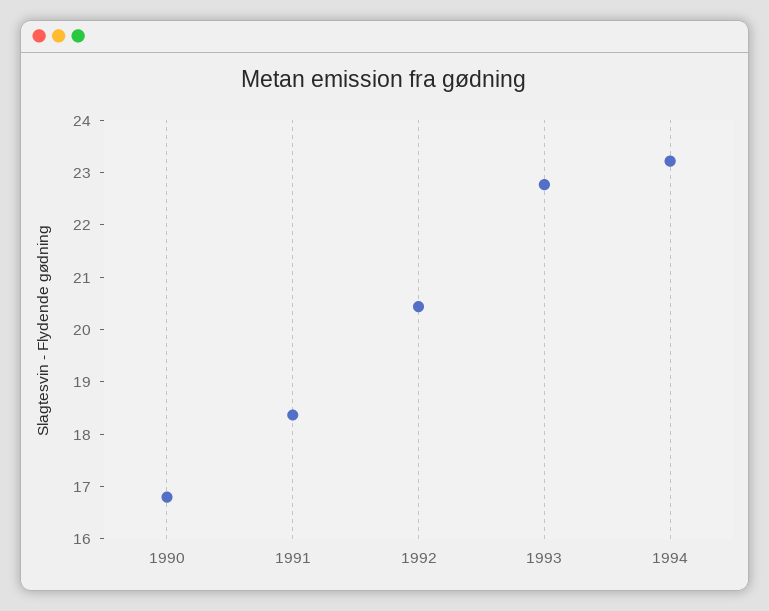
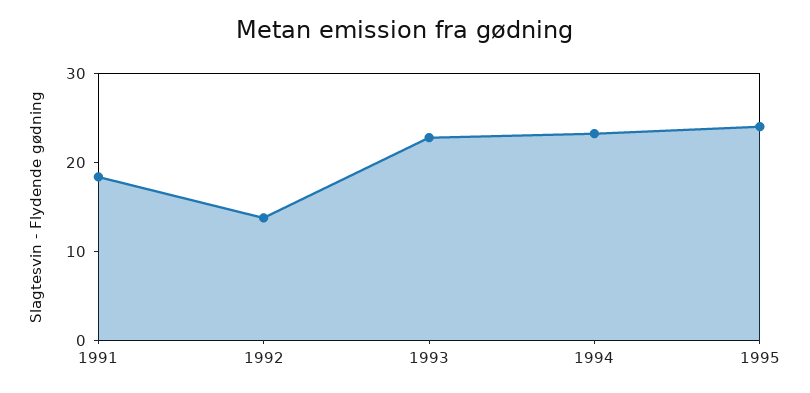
1990: 16.8 -> none
1992: 20.4 -> 14
1995: none -> 24

